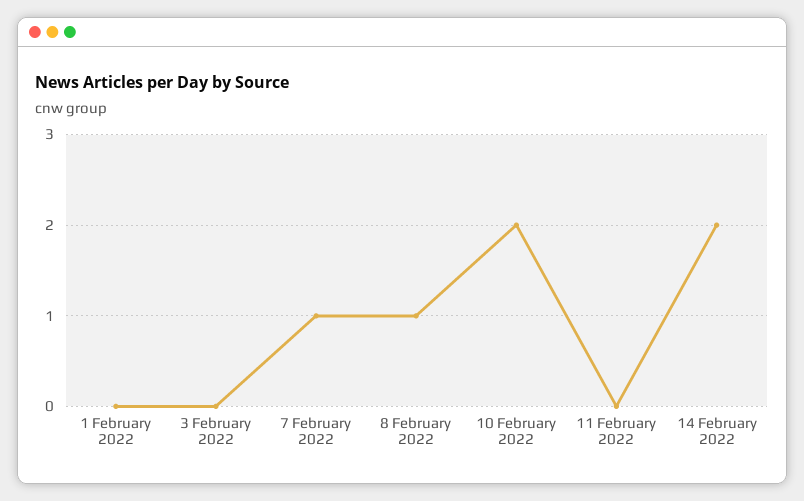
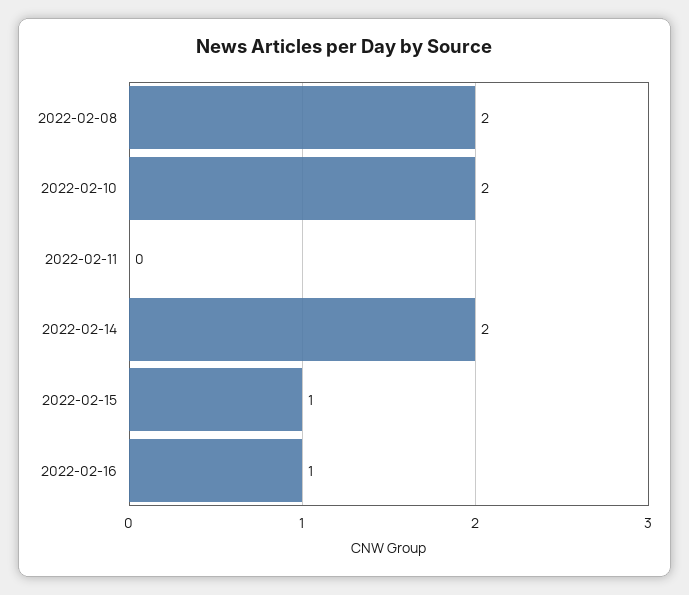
1 February 2022: 0 -> none
3 February 2022: 0 -> none
7 February 2022: 1 -> none
8 February 2022: 1 -> 2
2022-02-15: none -> 1
2022-02-16: none -> 1

